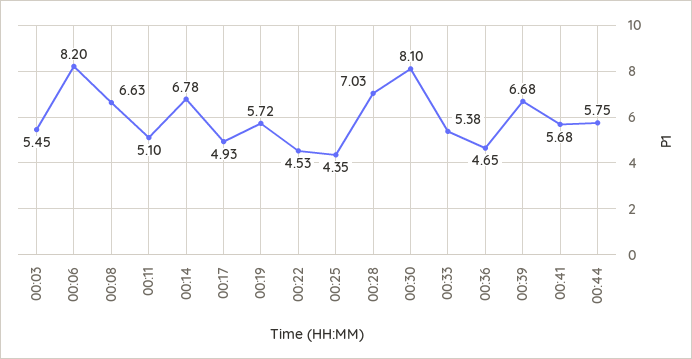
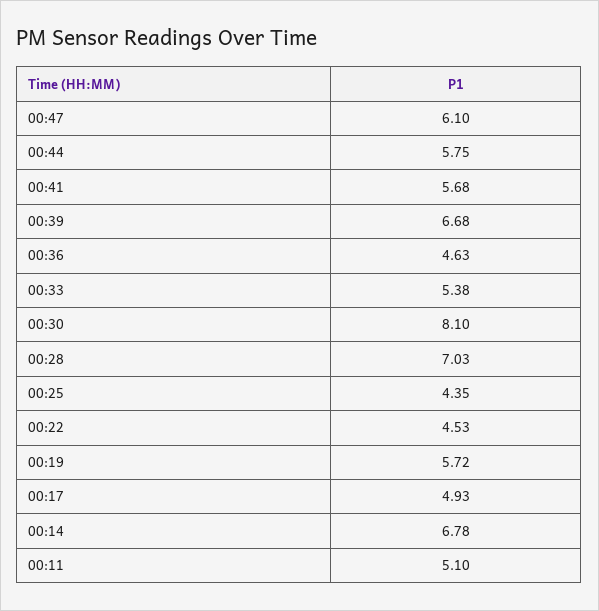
00:03: 5.45 -> none
00:06: 8.2 -> none
00:08: 6.63 -> none
00:36: 4.65 -> 4.63
00:47: none -> 6.1

